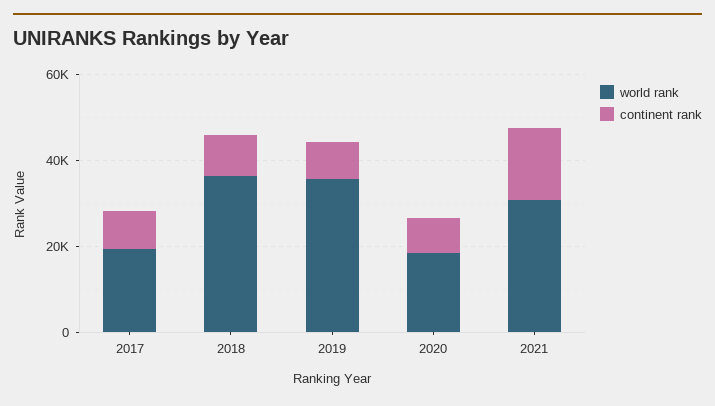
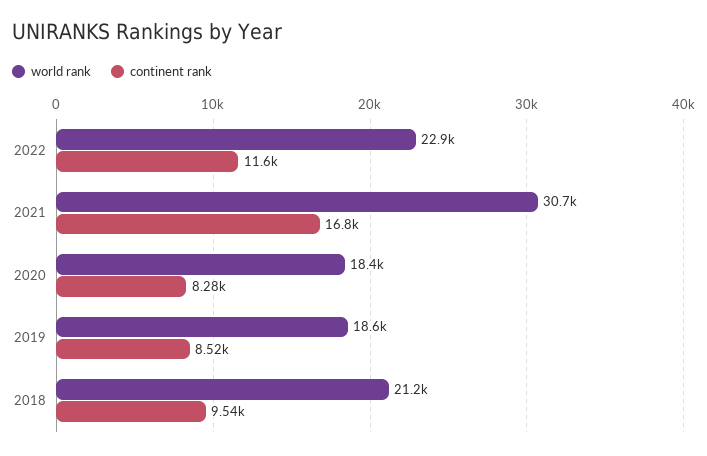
world rank, 2017: 20000 -> none
continent rank, 2017: 10000 -> none
world rank, 2018: 35000 -> 21200
world rank, 2019: 35000 -> 18600
world rank, 2022: none -> 22900
continent rank, 2022: none -> 11600

